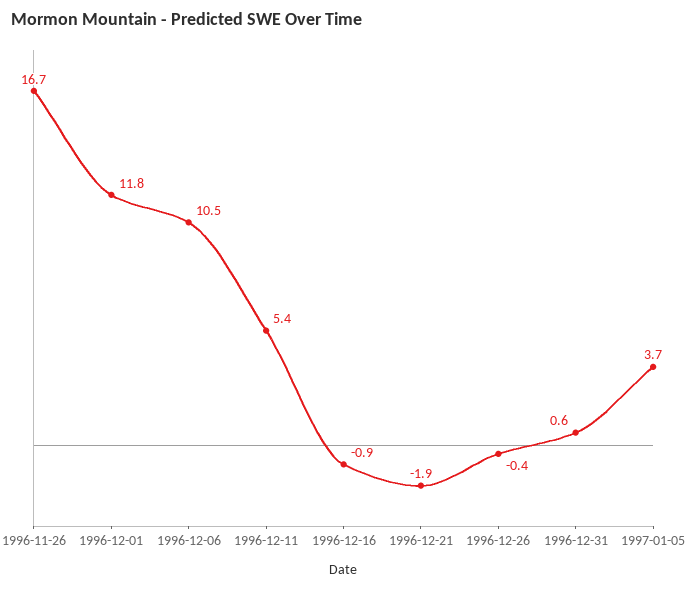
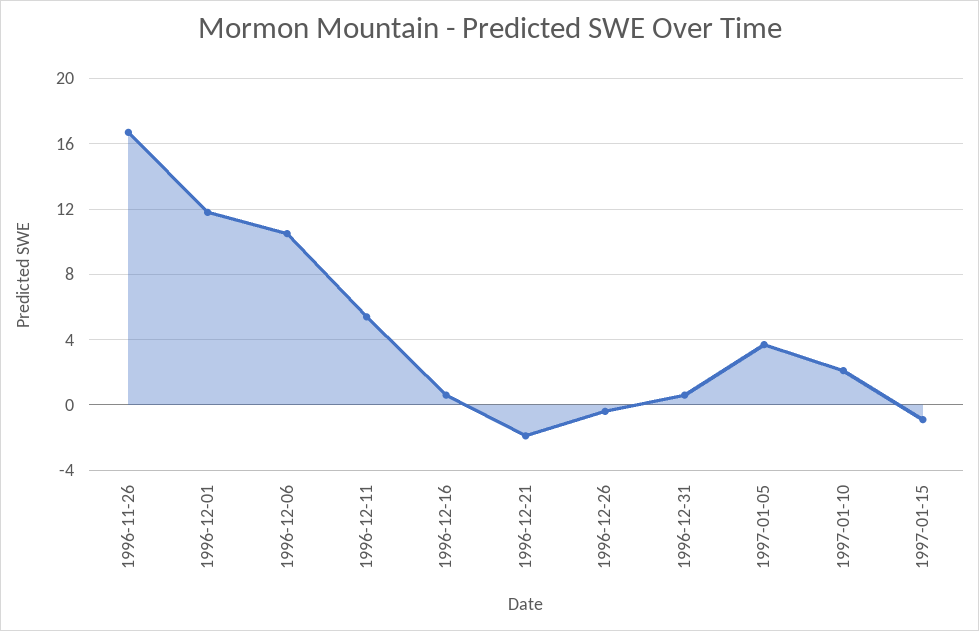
1996-12-16: -0.9 -> 0.5
1997-01-10: none -> 2
1997-01-15: none -> -1

